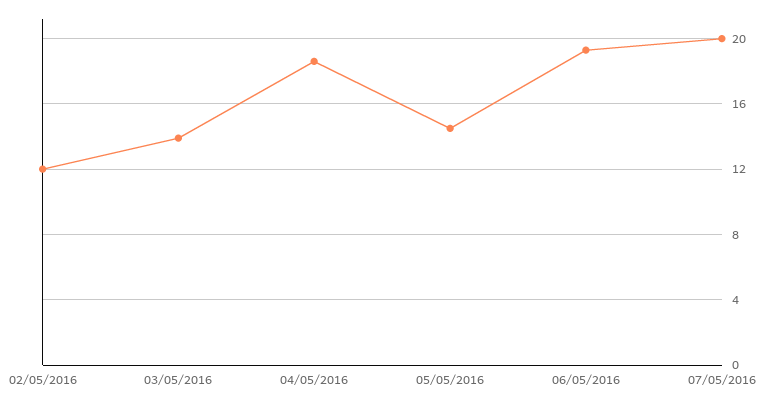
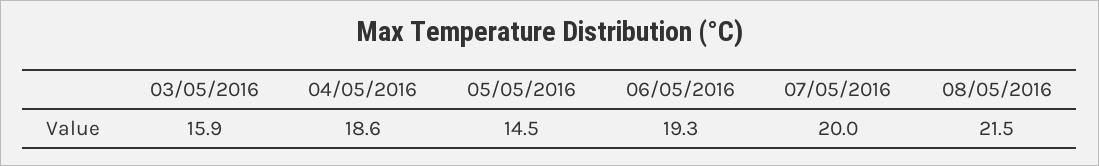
02/05/2016: 12 -> none
03/05/2016: 14 -> 15.9
08/05/2016: none -> 21.5

